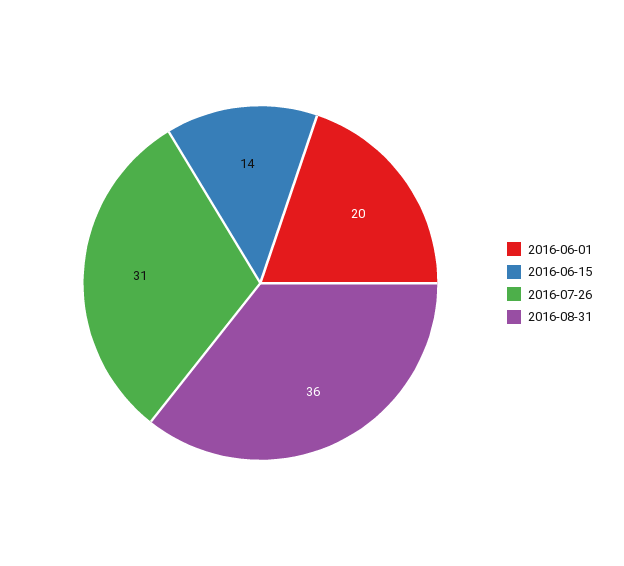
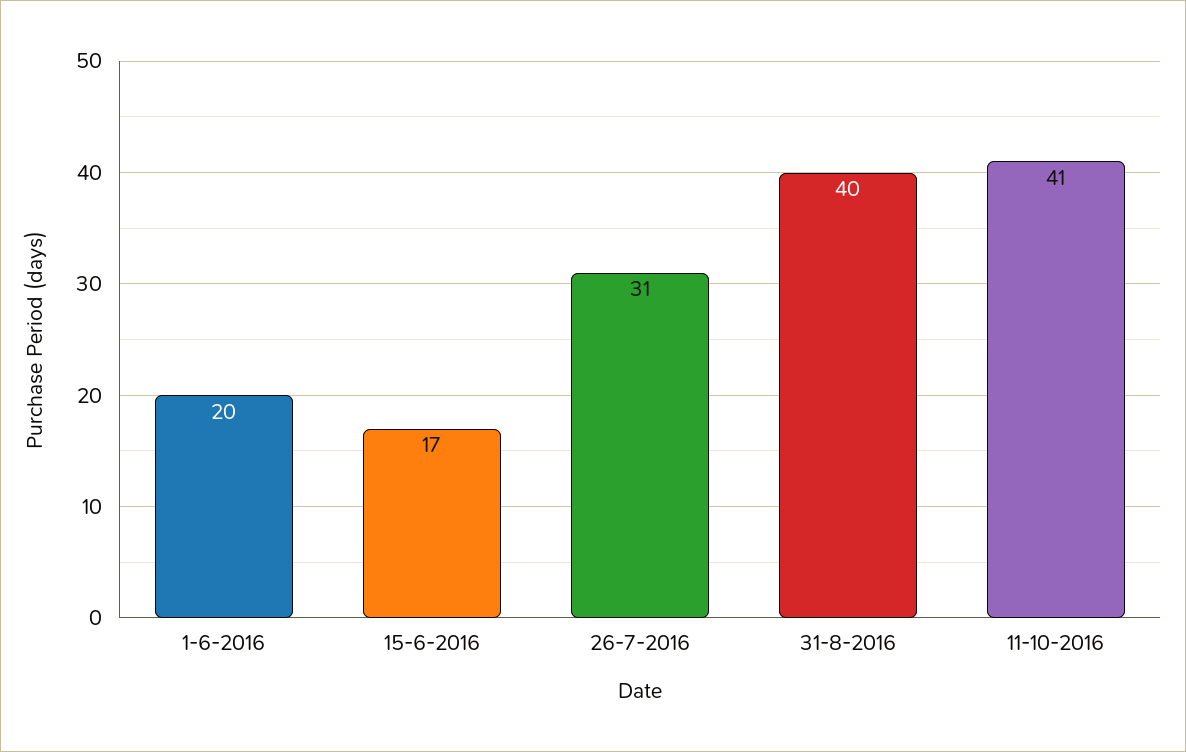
2016-06-15: 14 -> 17
2016-08-31: 36 -> 40
11-10-2016: none -> 41

